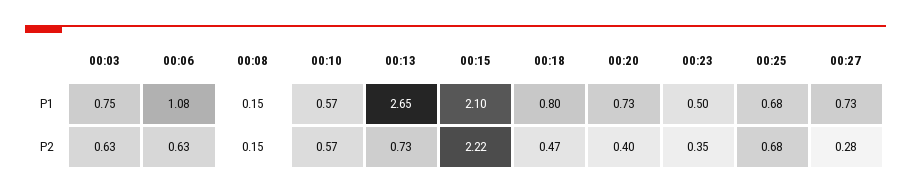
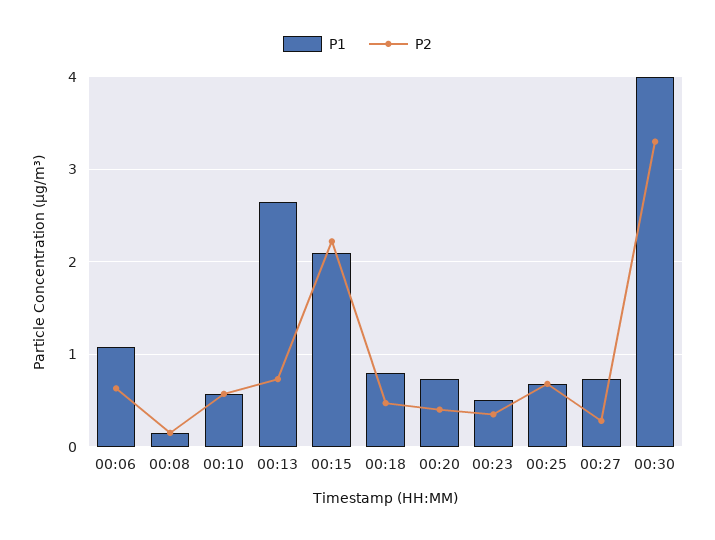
P1, 00:03: 0.75 -> none
P2, 00:03: 0.63 -> none
P1, 00:30: none -> 4
P2, 00:30: none -> 3.3

